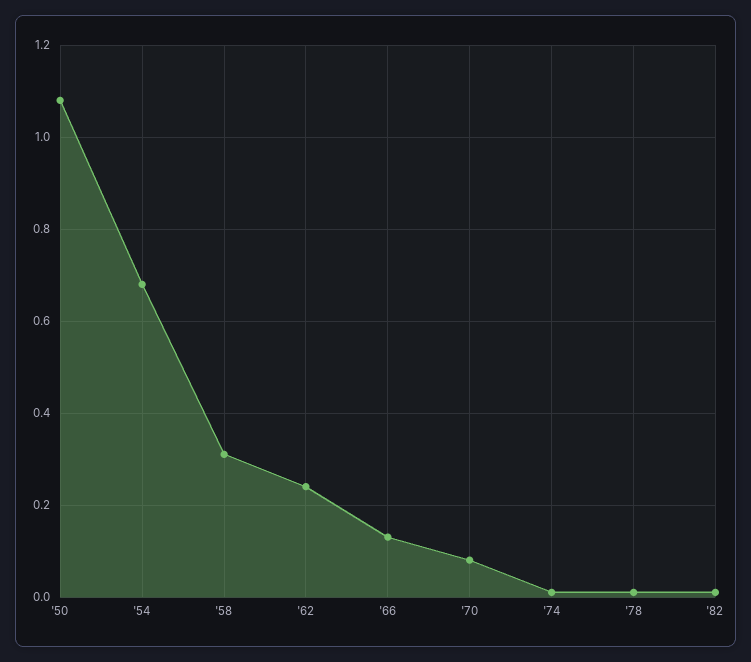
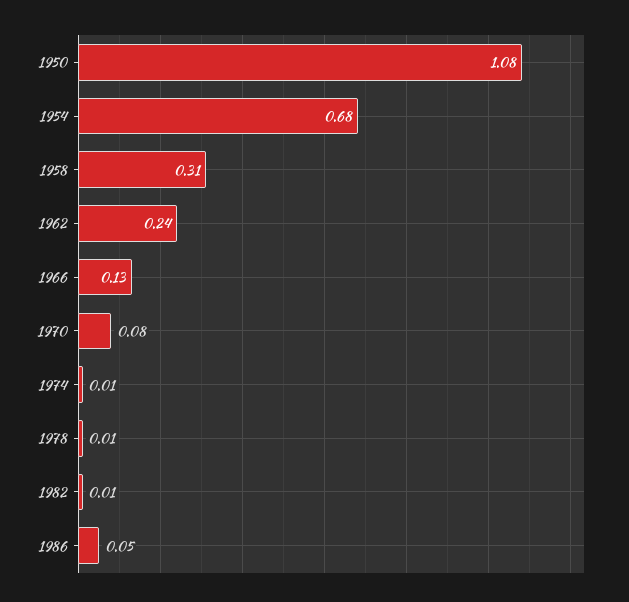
1986: none -> 0.05

